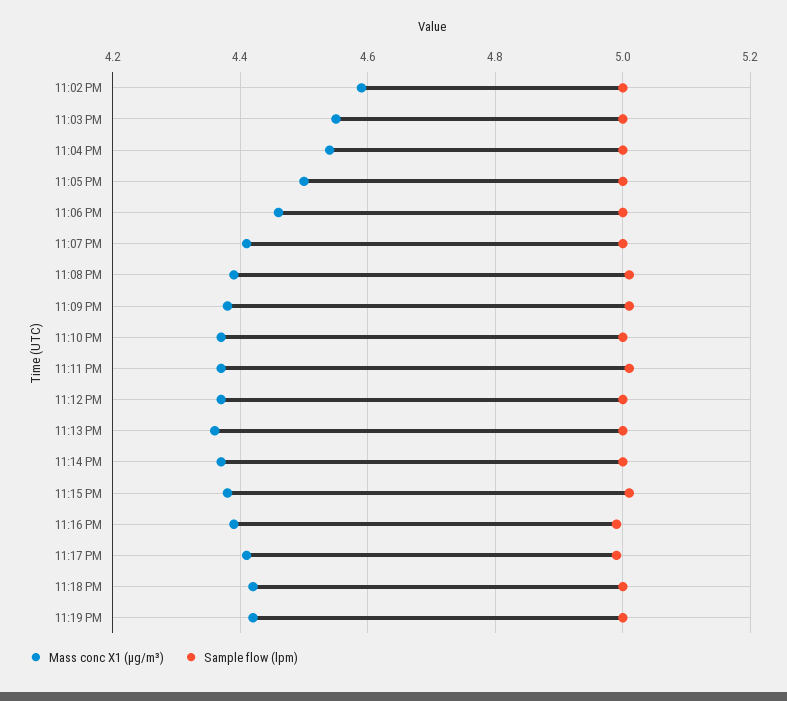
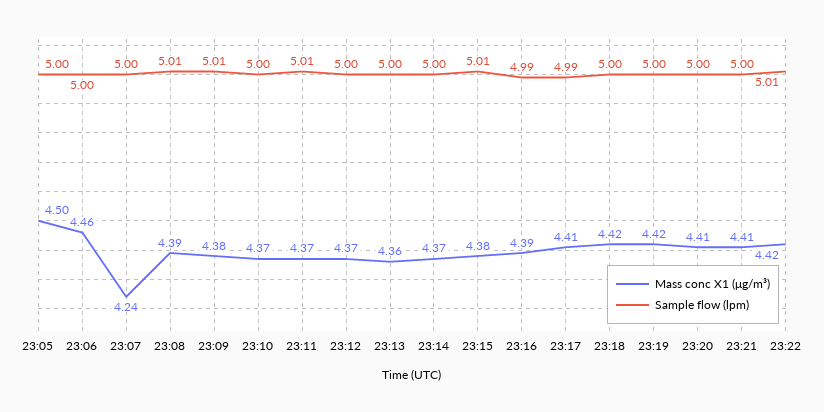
Mass conc X1 (μg/m³), 11:02 PM: 4.6 -> none
Sample flow (lpm), 11:02 PM: 5 -> none
Mass conc X1 (μg/m³), 11:03 PM: 4.55 -> none
Sample flow (lpm), 11:03 PM: 5 -> none
Mass conc X1 (μg/m³), 11:04 PM: 4.55 -> none
Sample flow (lpm), 11:04 PM: 5 -> none
Mass conc X1 (μg/m³), 11:07 PM: 4.4 -> 4.24
Mass conc X1 (μg/m³), 23:20: none -> 4.41
Sample flow (lpm), 23:20: none -> 5
Mass conc X1 (μg/m³), 23:21: none -> 4.41
Sample flow (lpm), 23:21: none -> 5
Mass conc X1 (μg/m³), 23:22: none -> 4.42
Sample flow (lpm), 23:22: none -> 5.01

